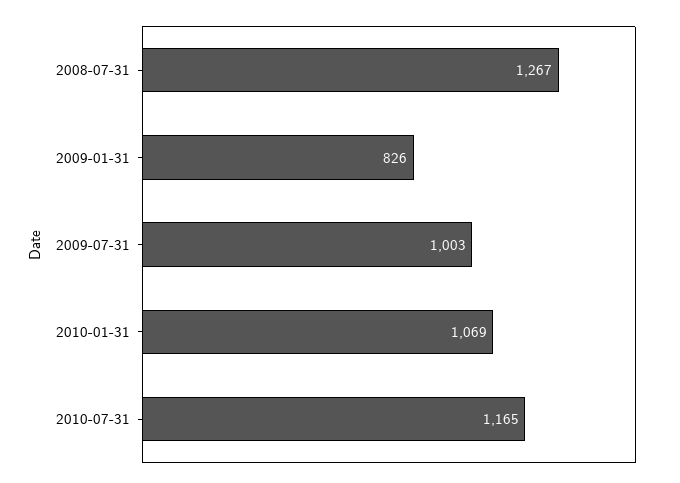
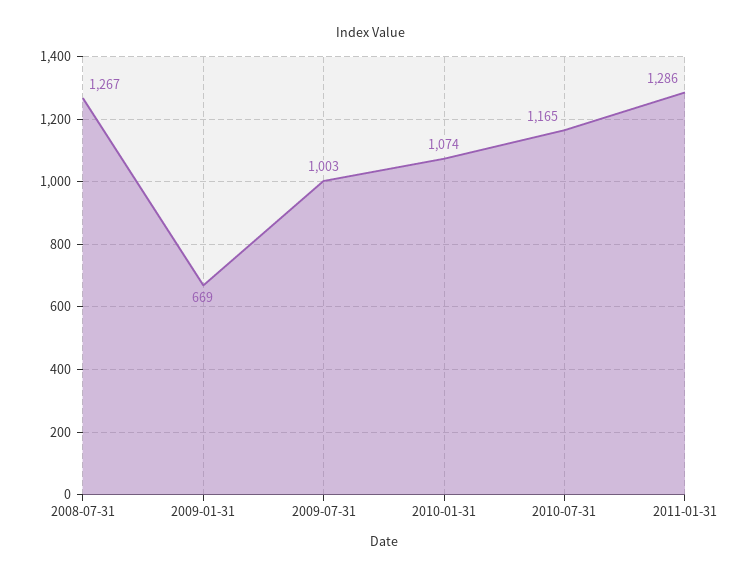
2009-01-31: 826 -> 669
2010-01-31: 1069 -> 1074
2011-01-31: none -> 1286

